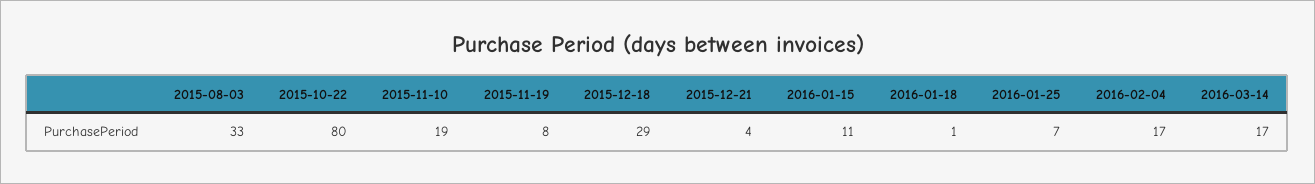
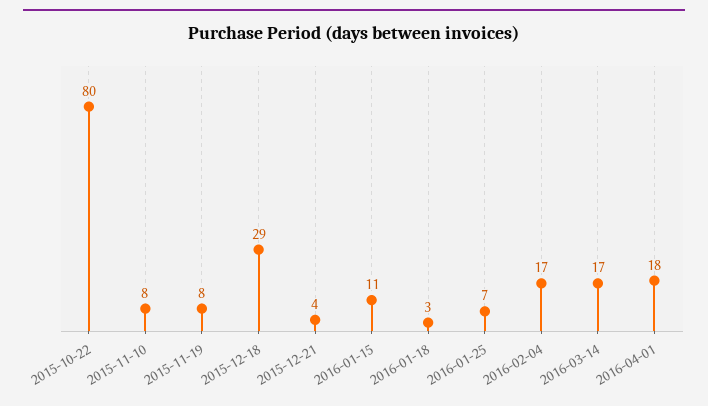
2015-08-03: 33 -> none
2015-11-10: 19 -> 8
2016-01-18: 1 -> 3
2016-04-01: none -> 18

